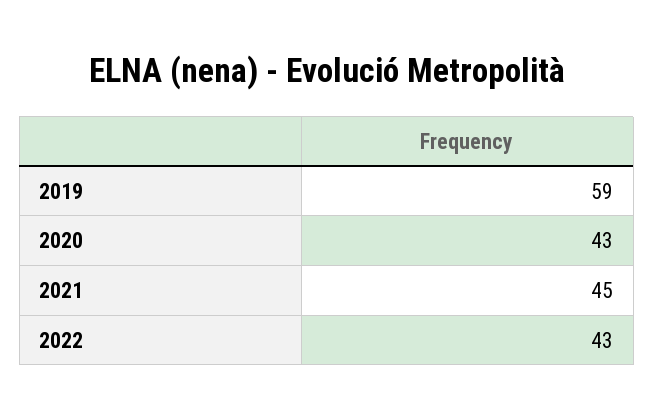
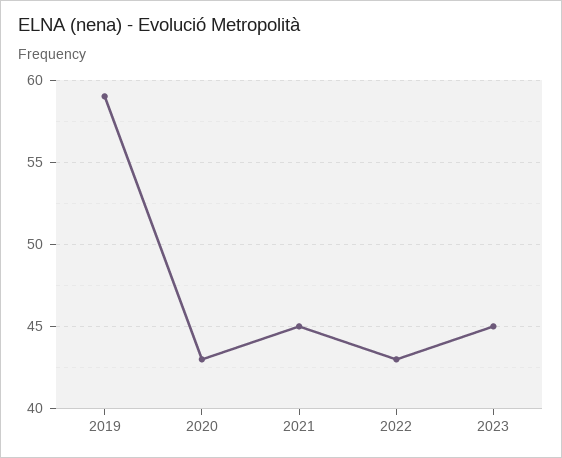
2023: none -> 45

